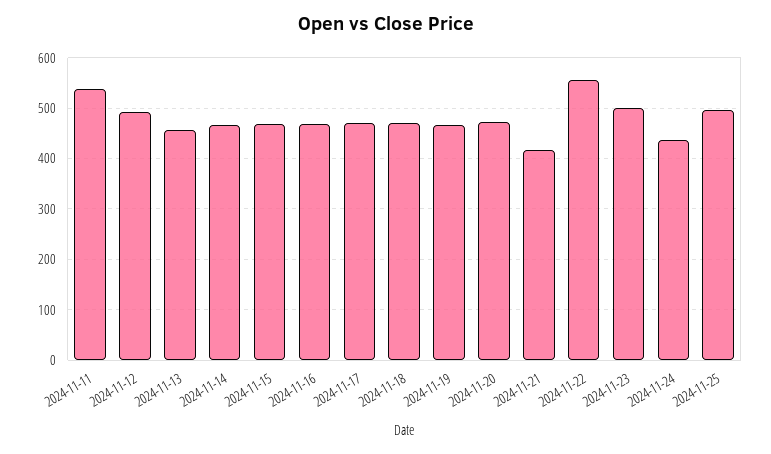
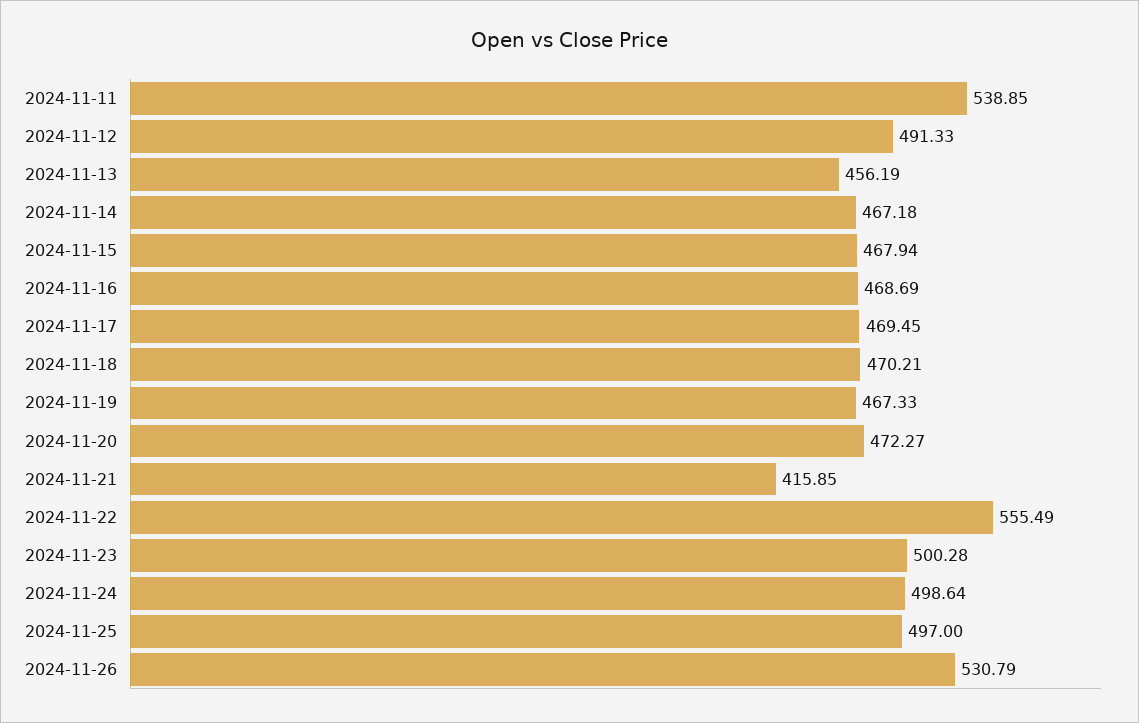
2024-11-24: 440 -> 498.64
2024-11-26: none -> 530.79

